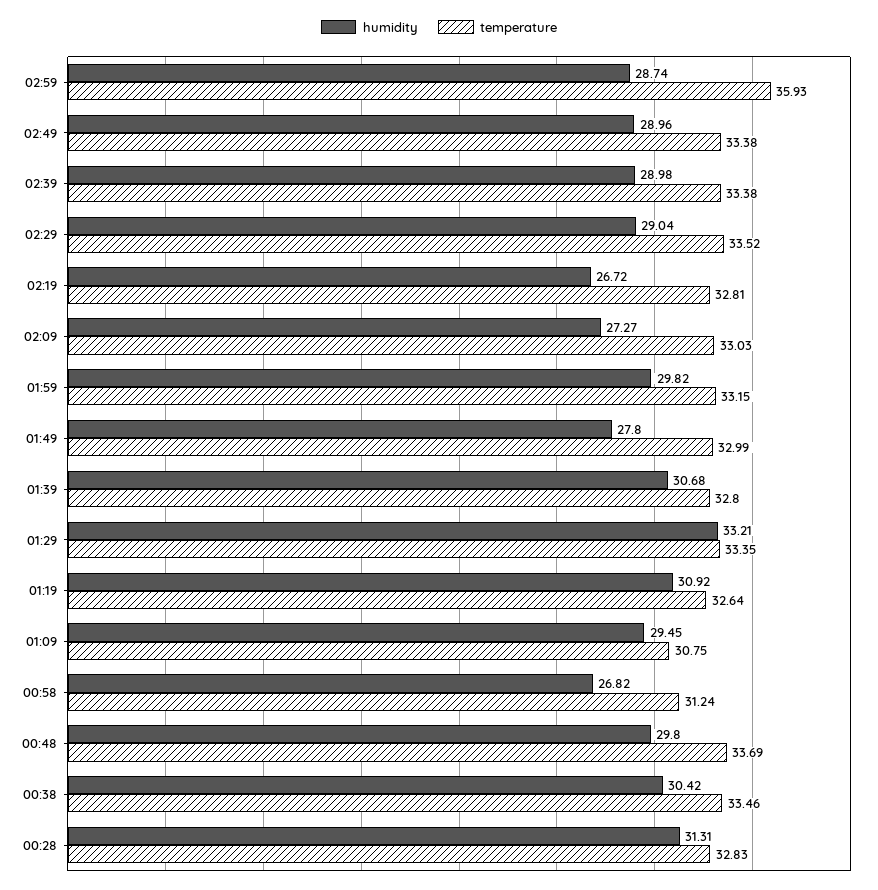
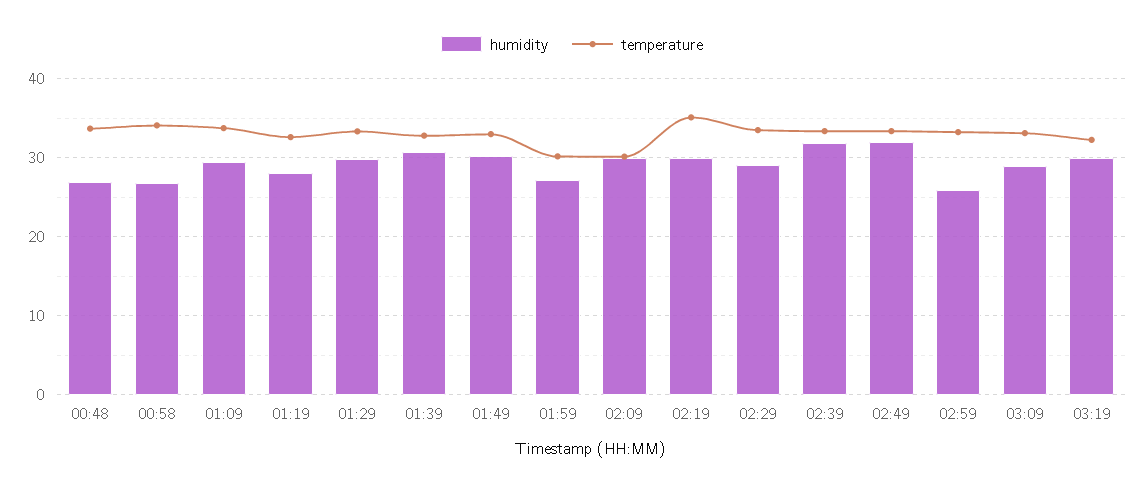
humidity, 02:59: 28.74 -> 26
temperature, 02:59: 35.93 -> 33
humidity, 02:49: 28.96 -> 32
humidity, 02:39: 28.98 -> 32
humidity, 02:19: 26.72 -> 30
temperature, 02:19: 32.81 -> 35
humidity, 02:09: 27.27 -> 30
temperature, 02:09: 33.03 -> 30
humidity, 01:59: 29.82 -> 27
temperature, 01:59: 33.15 -> 30
humidity, 01:49: 27.8 -> 30
humidity, 01:29: 33.21 -> 30
humidity, 01:19: 30.92 -> 28
temperature, 01:09: 30.75 -> 34
temperature, 00:58: 31.24 -> 34
humidity, 00:48: 29.8 -> 27
humidity, 00:38: 30.42 -> none
temperature, 00:38: 33.46 -> none
humidity, 00:28: 31.31 -> none
temperature, 00:28: 32.83 -> none
humidity, 03:09: none -> 29
temperature, 03:09: none -> 33
humidity, 03:19: none -> 30
temperature, 03:19: none -> 32

